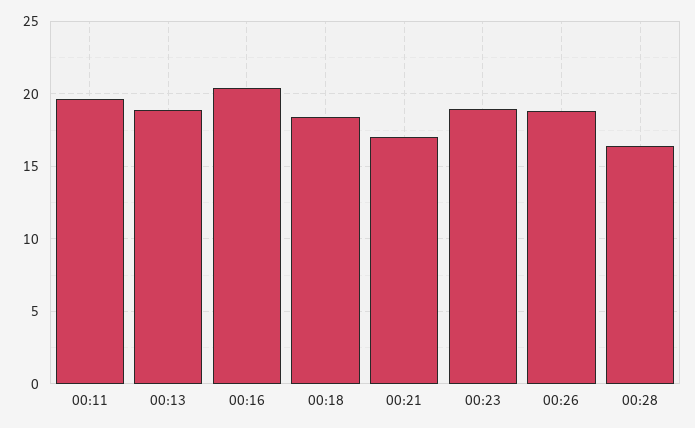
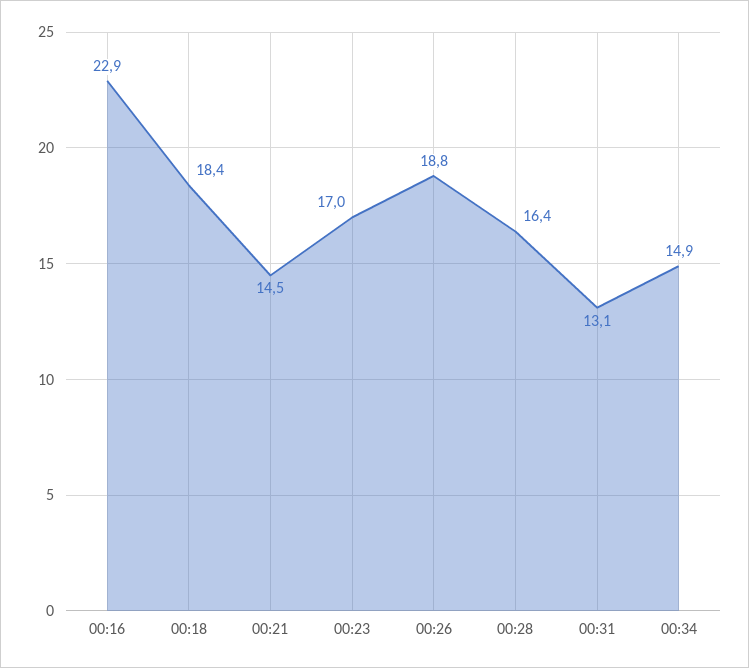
00:11: 19.5 -> none
00:13: 19 -> none
00:16: 20.5 -> 22.9
00:21: 17 -> 14.5
00:23: 19 -> 17
00:31: none -> 13.1
00:34: none -> 14.9

